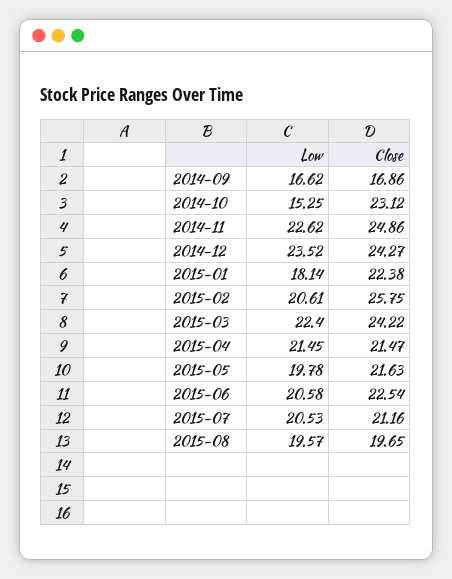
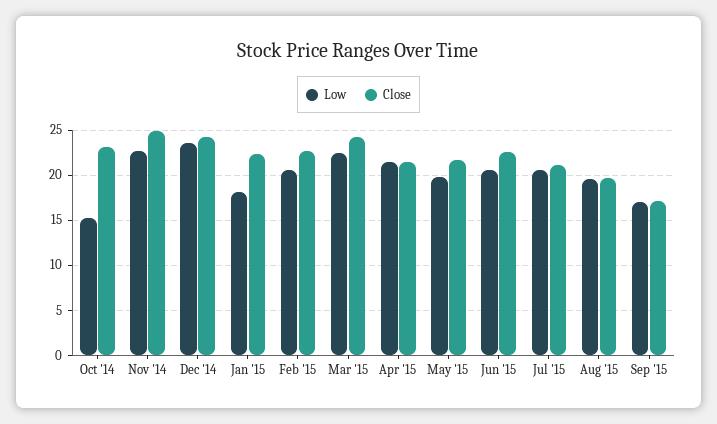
Low, 2014-09: 16.62 -> none
Close, 2014-09: 16.86 -> none
Close, 2015-02: 25.75 -> 23
Low, Sep '15: none -> 17
Close, Sep '15: none -> 17

